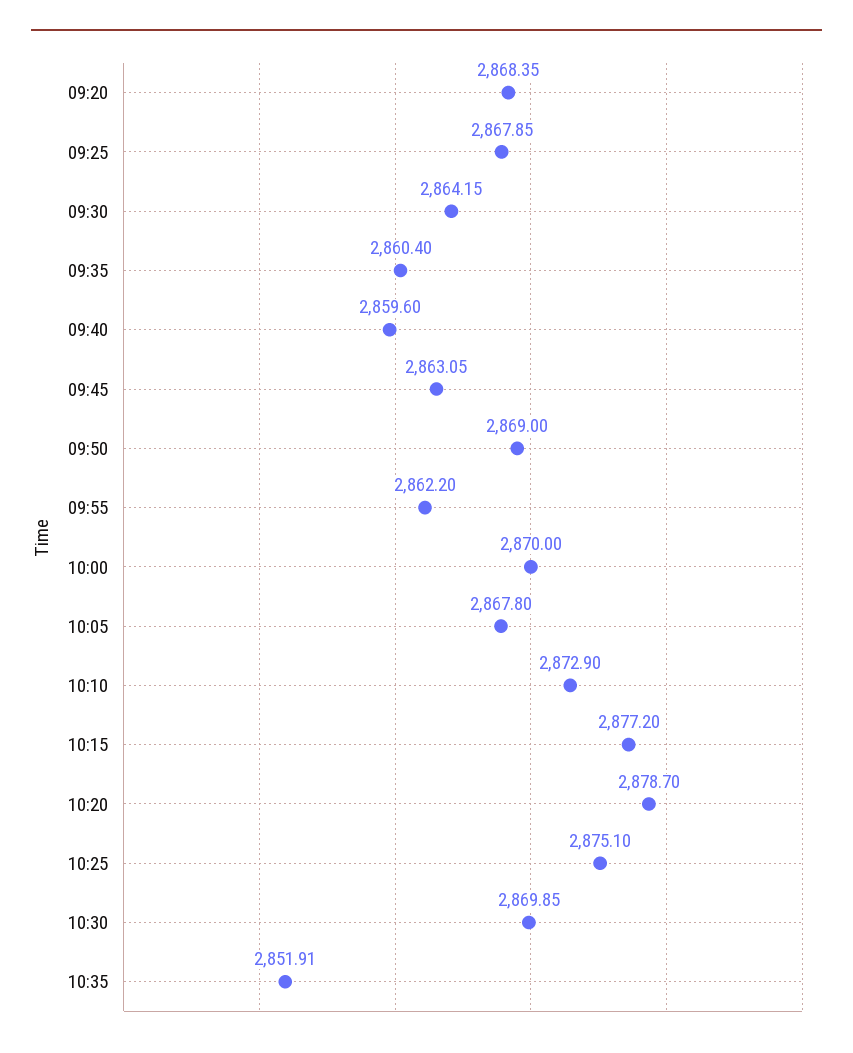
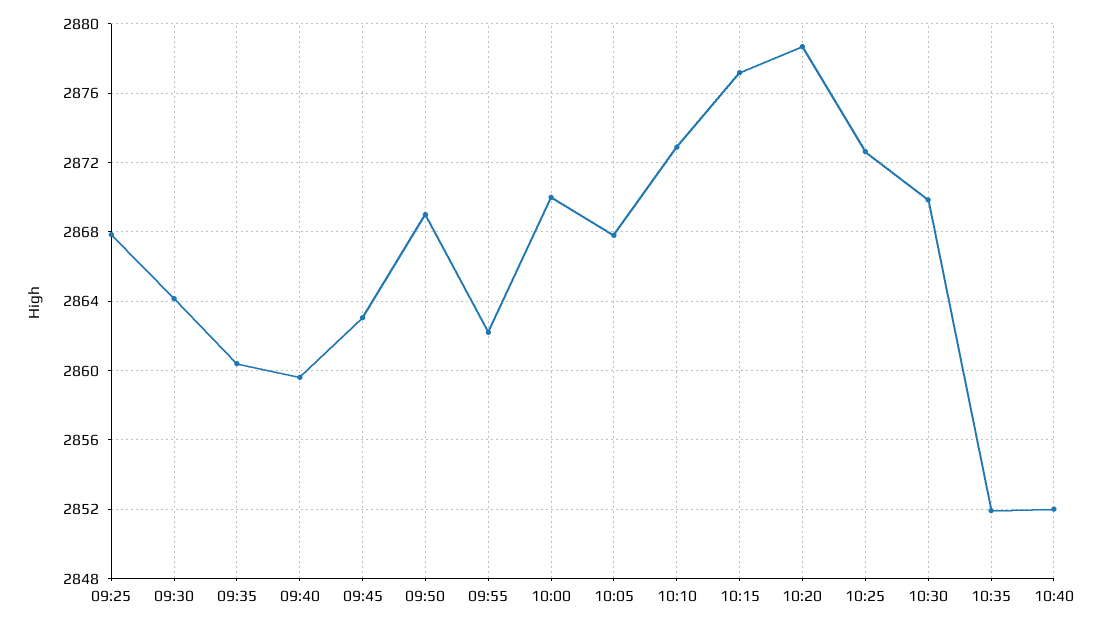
09:20: 2868.35 -> none
10:25: 2875.1 -> 2872.5
10:40: none -> 2852

